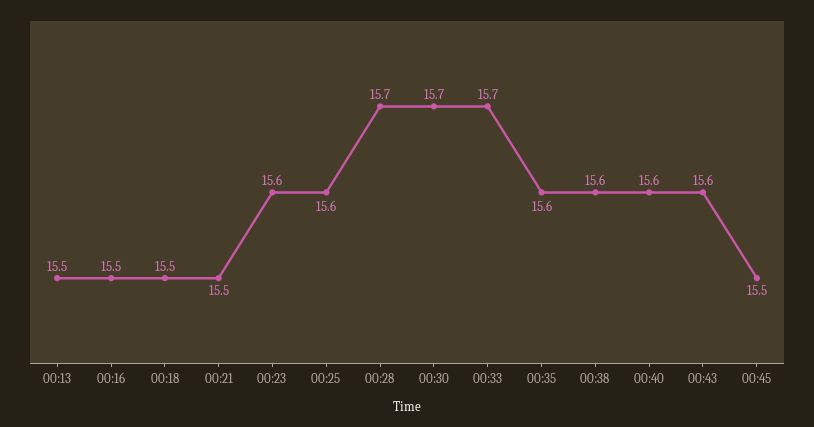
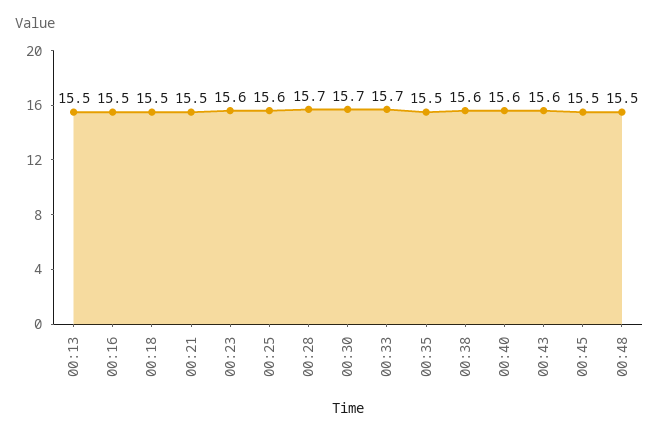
00:35: 15.6 -> 15.5
00:48: none -> 15.5

